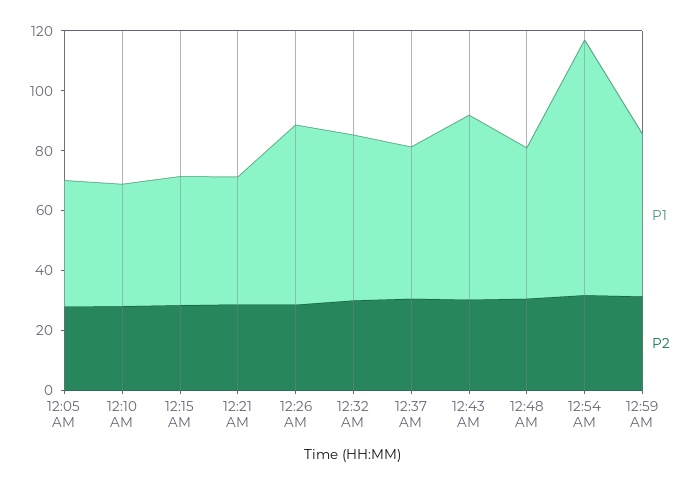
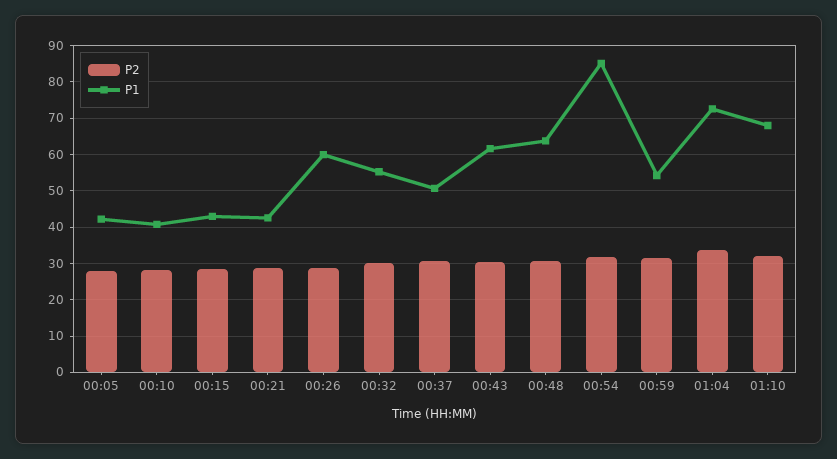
P1, 12:48 AM: 50 -> 64
P2, 01:04: none -> 34
P1, 01:04: none -> 72
P2, 01:10: none -> 32
P1, 01:10: none -> 68

